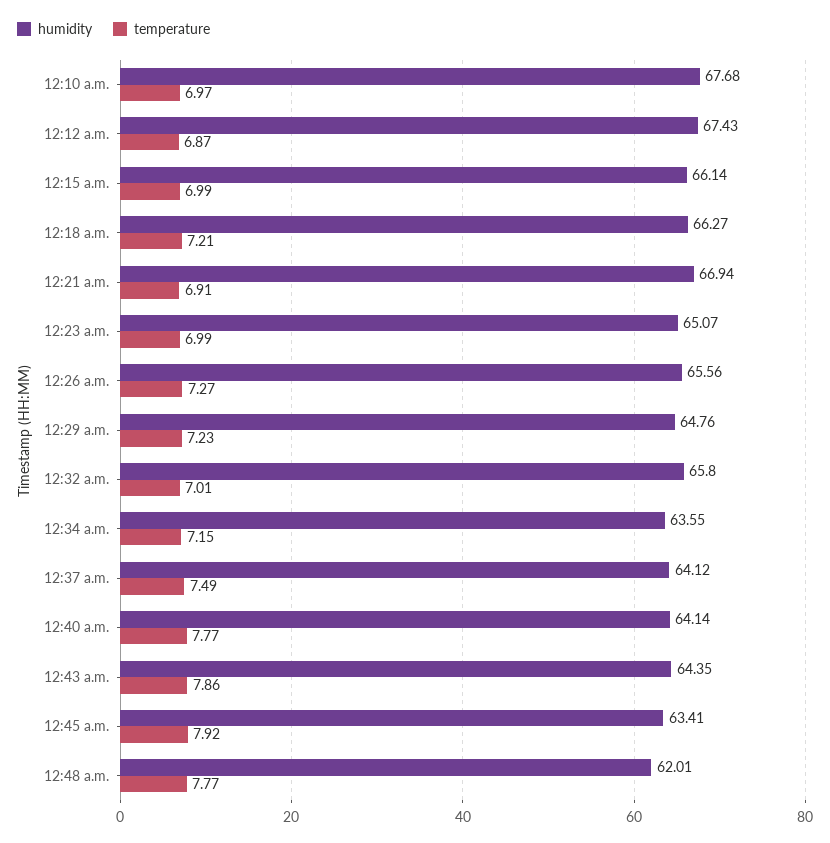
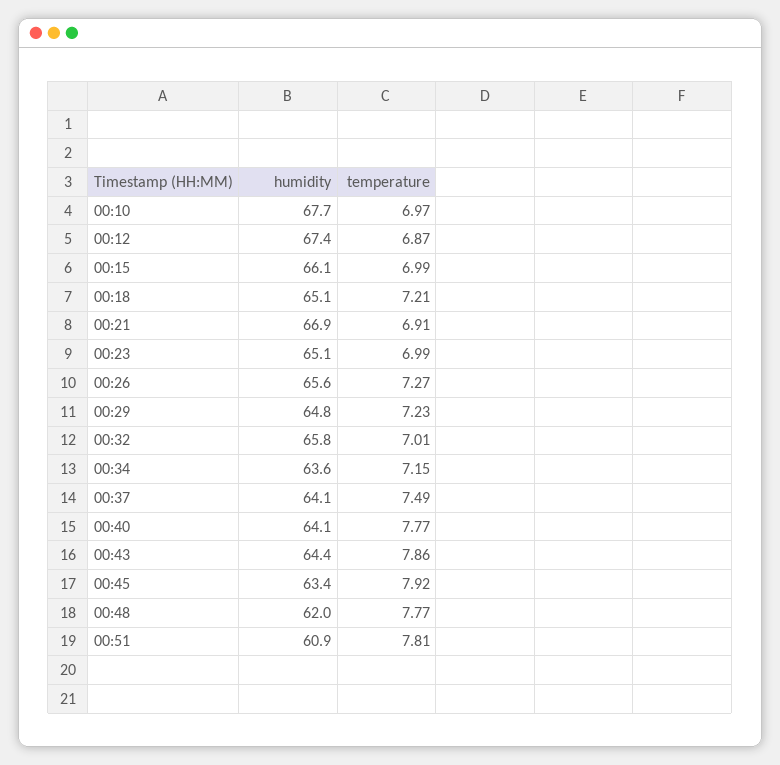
humidity, 12:18 a.m.: 66.27 -> 65.1
humidity, 00:51: none -> 60.9
temperature, 00:51: none -> 7.81

